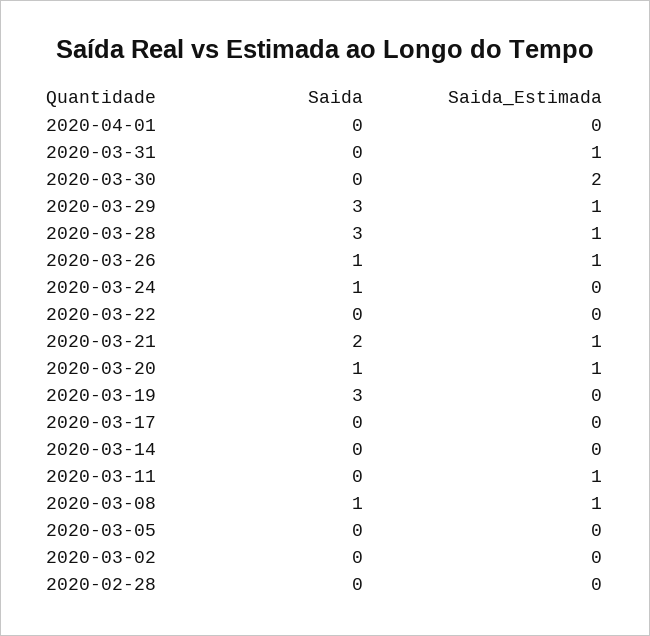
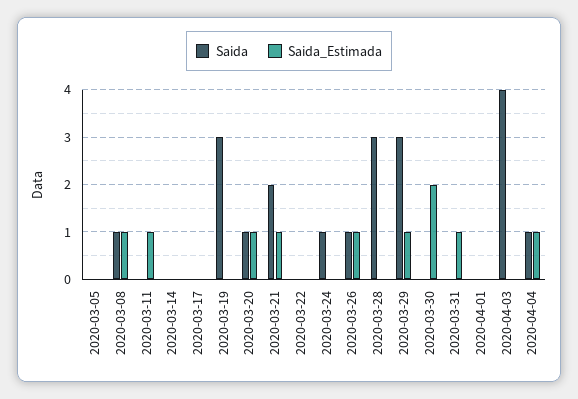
Saida_Estimada, 2020-03-28: 1 -> 0
Saida, 2020-03-02: 0 -> none
Saida_Estimada, 2020-03-02: 0 -> none
Saida, 2020-02-28: 0 -> none
Saida_Estimada, 2020-02-28: 0 -> none
Saida, 2020-04-03: none -> 4
Saida_Estimada, 2020-04-03: none -> 0
Saida, 2020-04-04: none -> 1
Saida_Estimada, 2020-04-04: none -> 1

